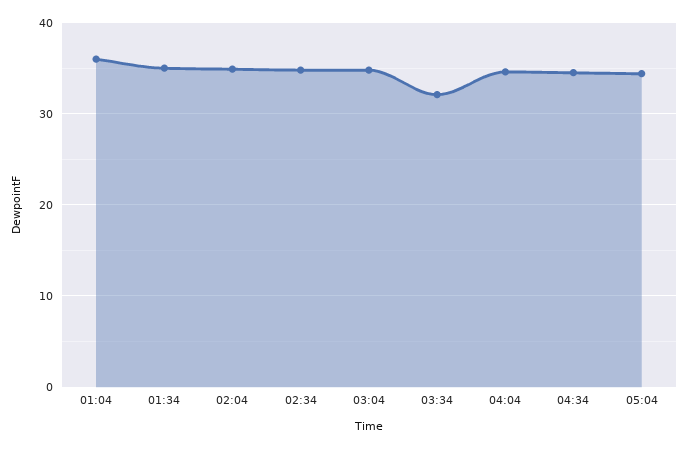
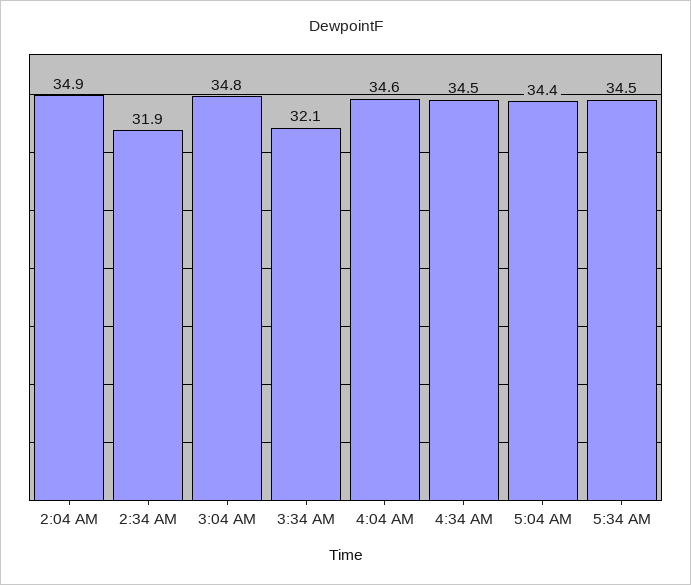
01:04: 36 -> none
01:34: 35 -> none
02:34: 35 -> 31.9
5:34 AM: none -> 34.5

